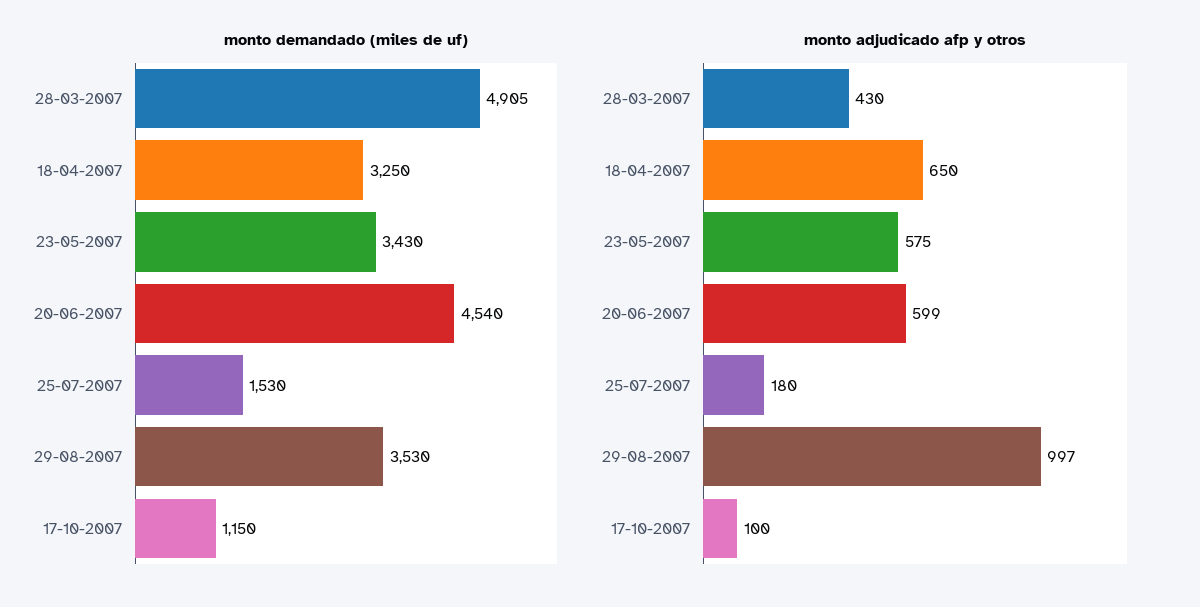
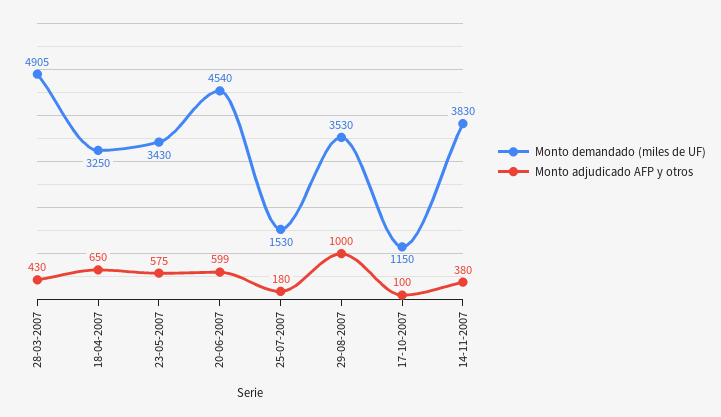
monto adjudicado afp y otros, 29-08-2007: 997 -> 1000
monto demandado (miles de uf), 14-11-2007: none -> 3830
monto adjudicado afp y otros, 14-11-2007: none -> 380

